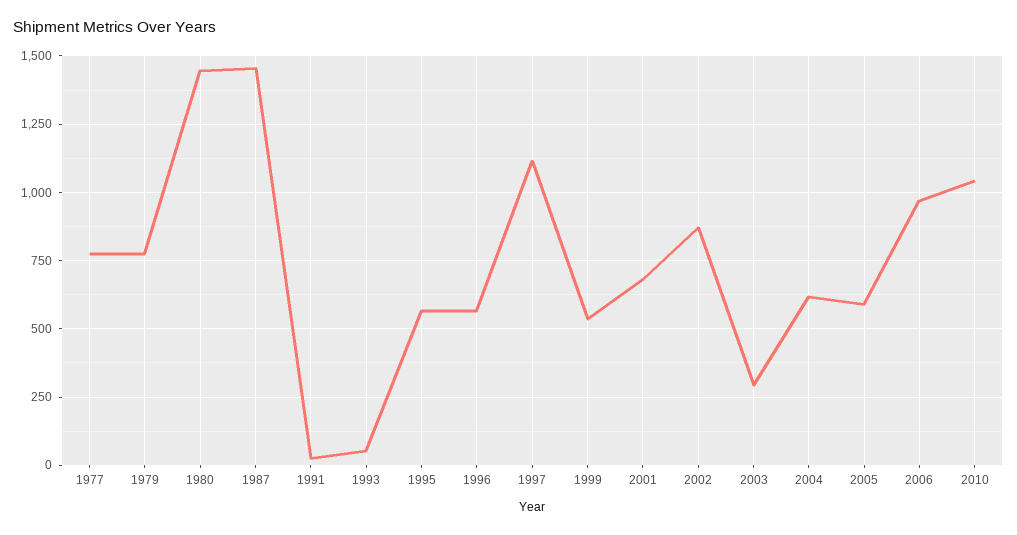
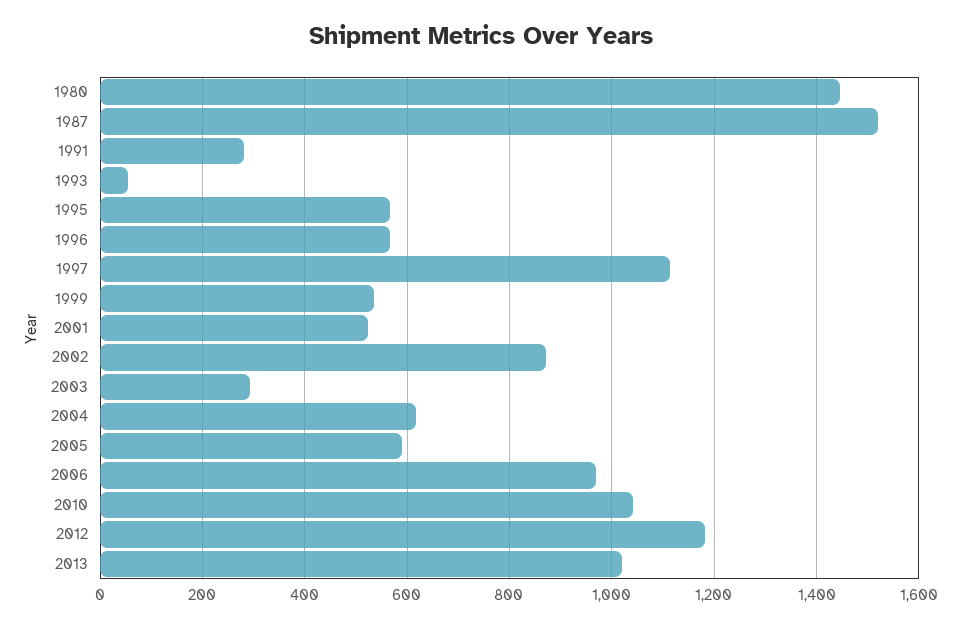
1977: 775 -> none
1979: 775 -> none
1987: 1450 -> 1520
1991: 25 -> 280
2001: 675 -> 520
2012: none -> 1180
2013: none -> 1020

